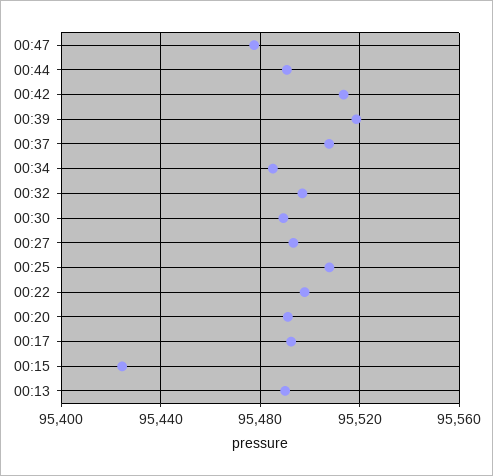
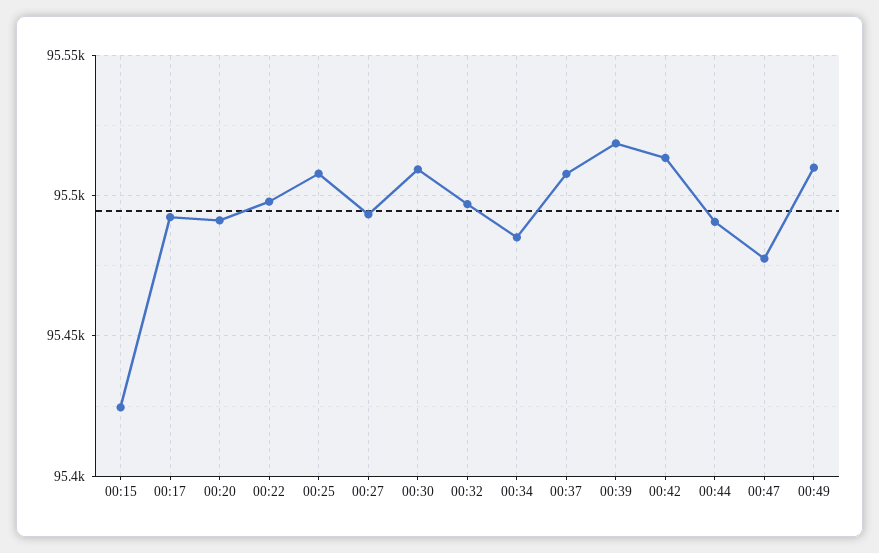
00:30: 95490 -> 95510
00:13: 95490 -> none
00:49: none -> 95510

